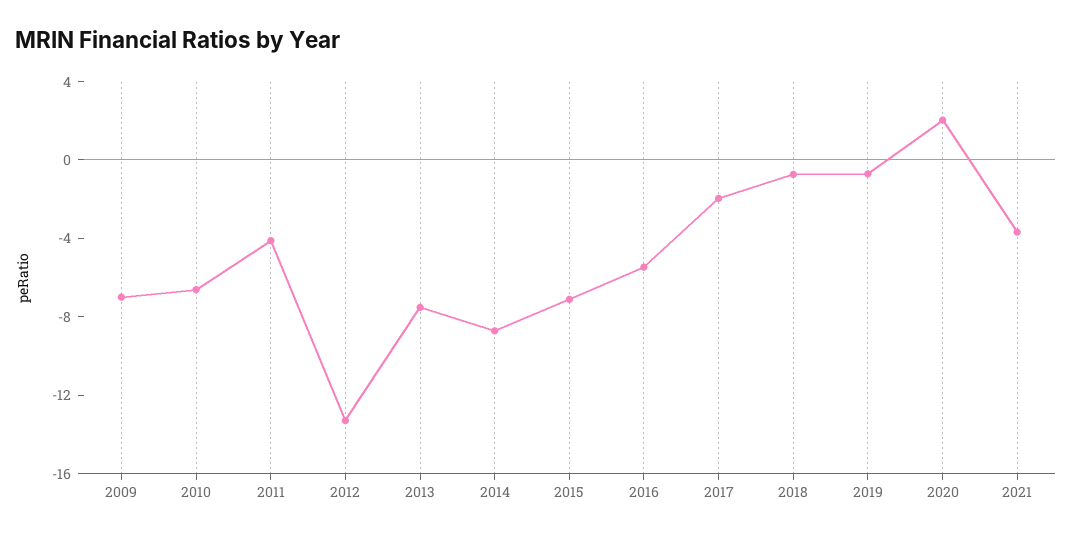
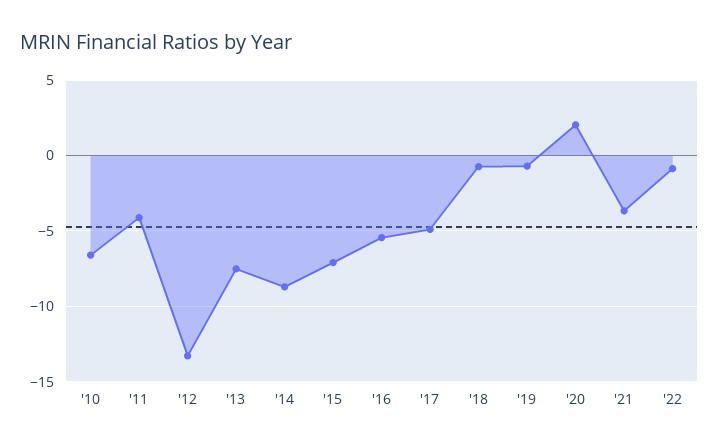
2009: -7 -> none
2017: -2 -> -5
'22: none -> -1

